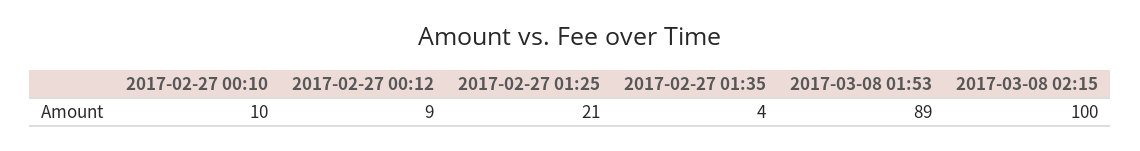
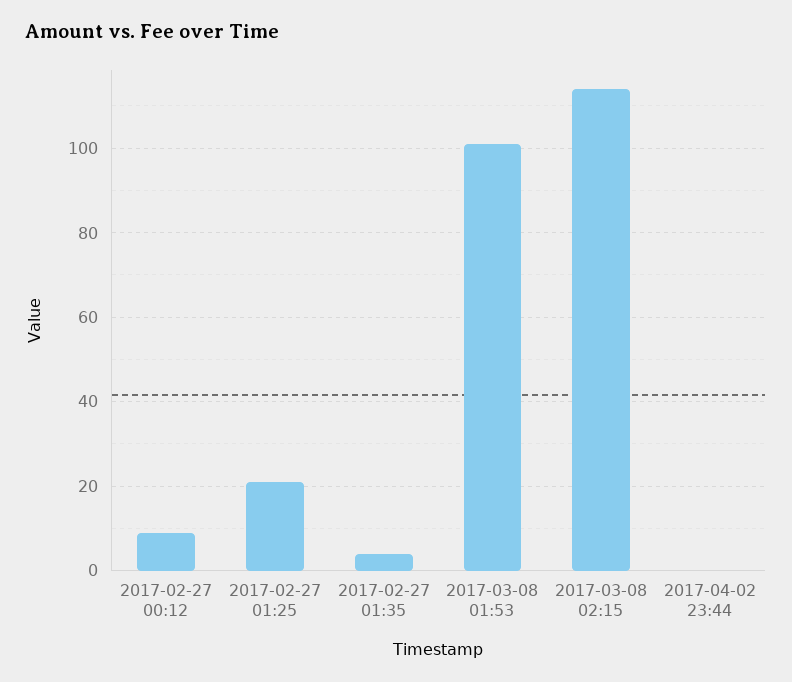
2017-02-27 00:10: 10 -> none
2017-03-08 01:53: 89 -> 100
2017-03-08 02:15: 100 -> 115
2017-04-02 23:44: none -> 0

